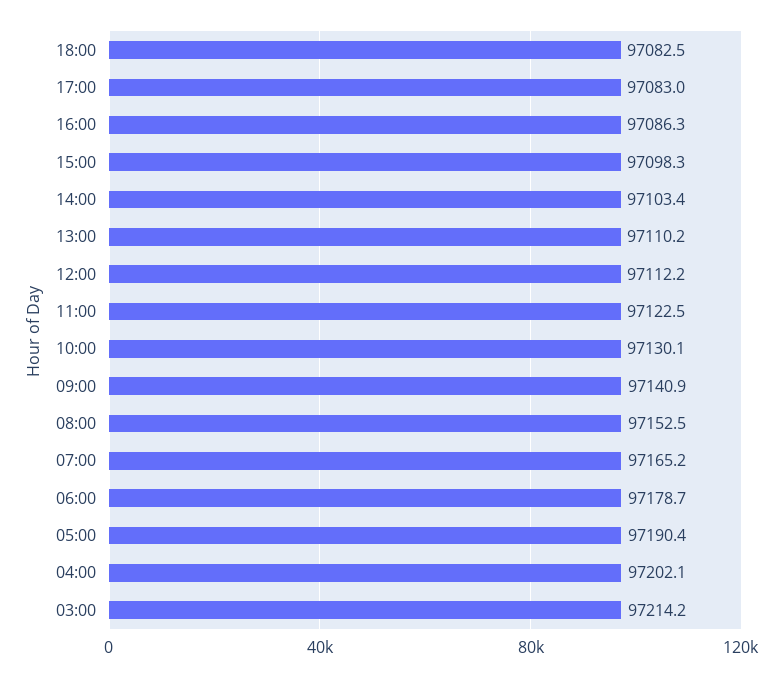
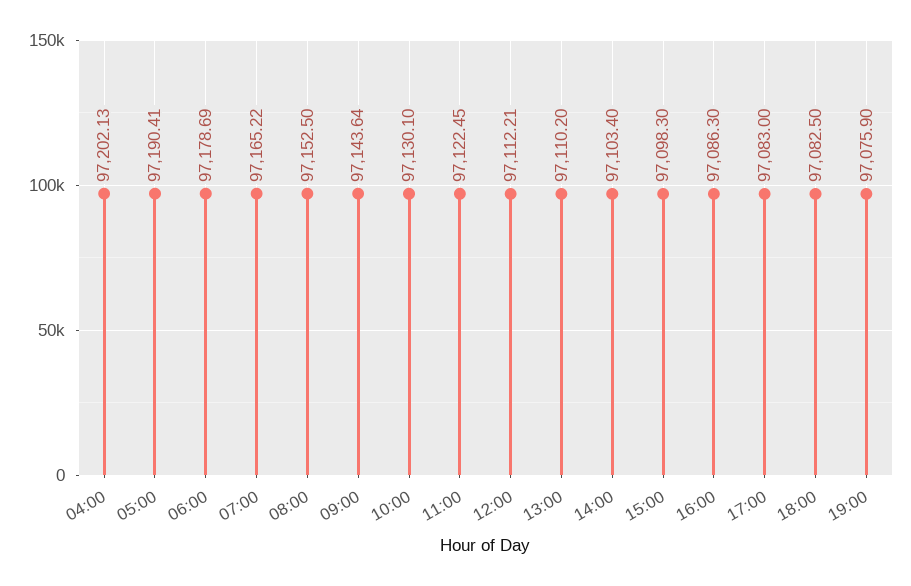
09:00: 97140.9 -> 97143.64
03:00: 97214.2 -> none
19:00: none -> 97075.9

